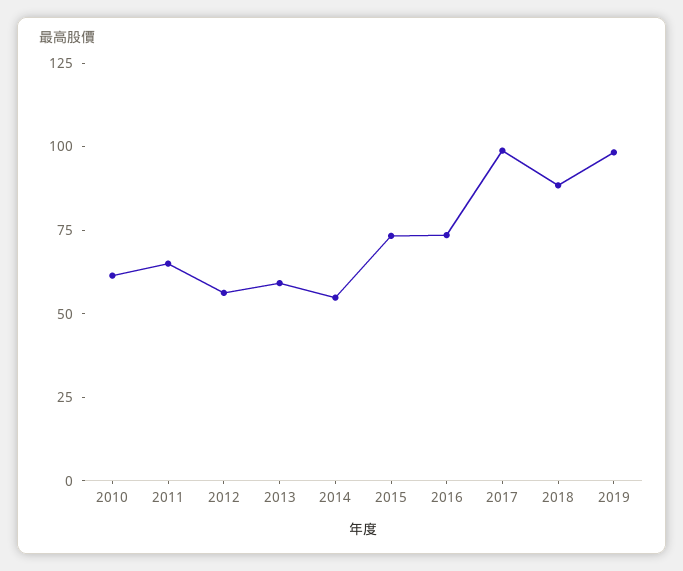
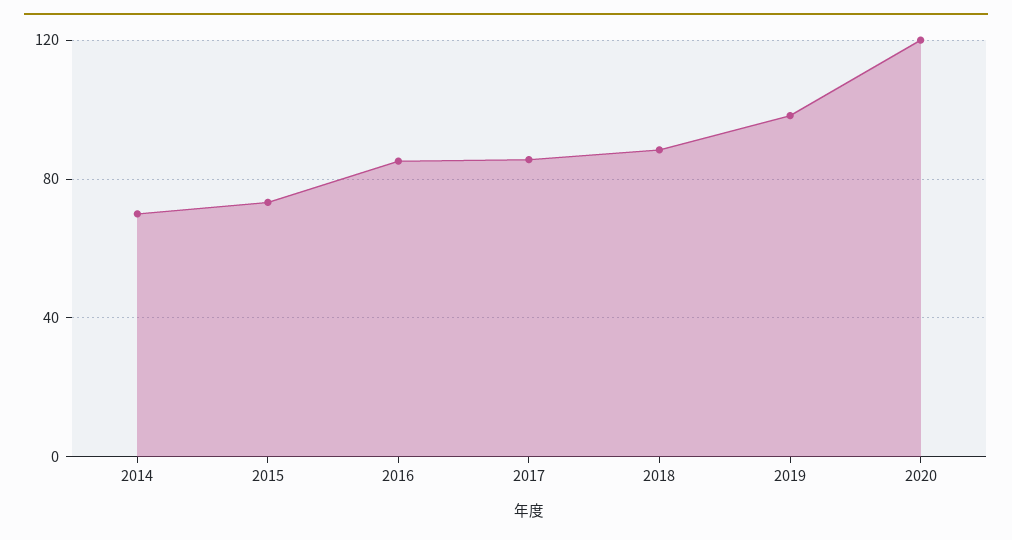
2010: 60 -> none
2011: 65 -> none
2012: 55 -> none
2013: 60 -> none
2014: 55 -> 70
2016: 75 -> 85
2017: 100 -> 85
2020: none -> 120

